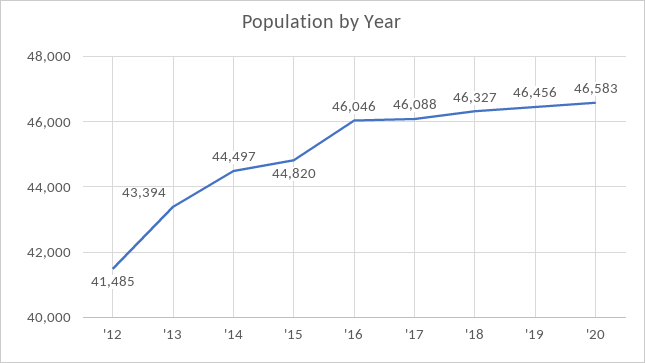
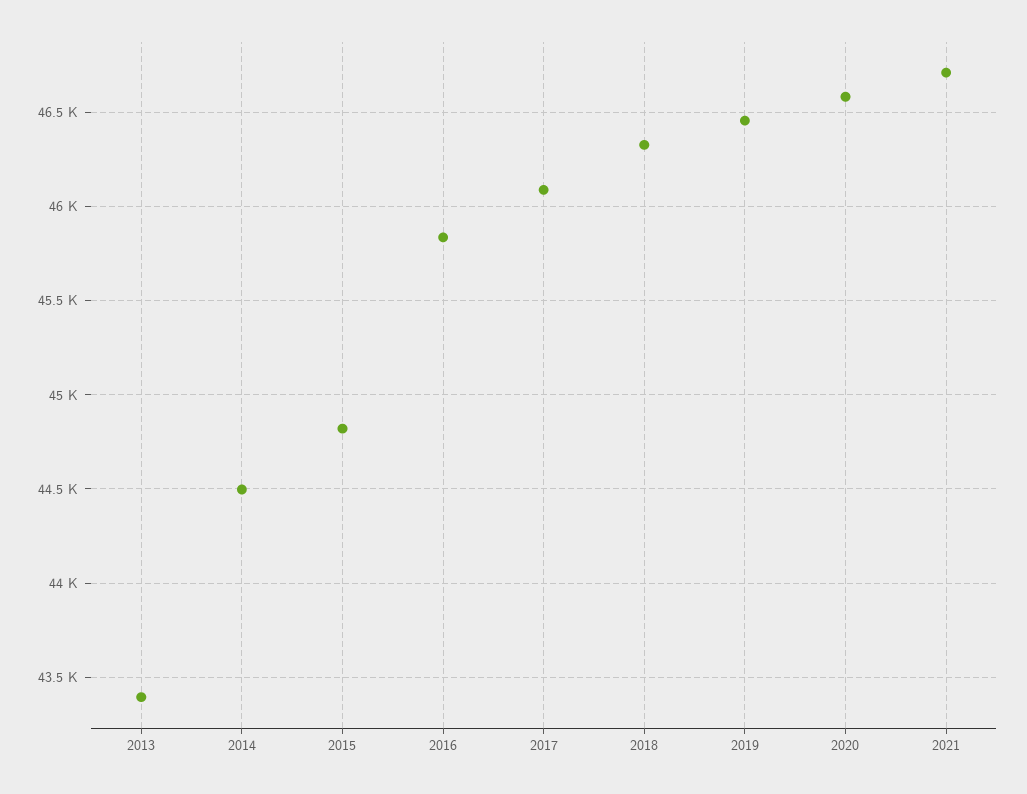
'12: 41485 -> none
'16: 46046 -> 45850
2021: none -> 46700

